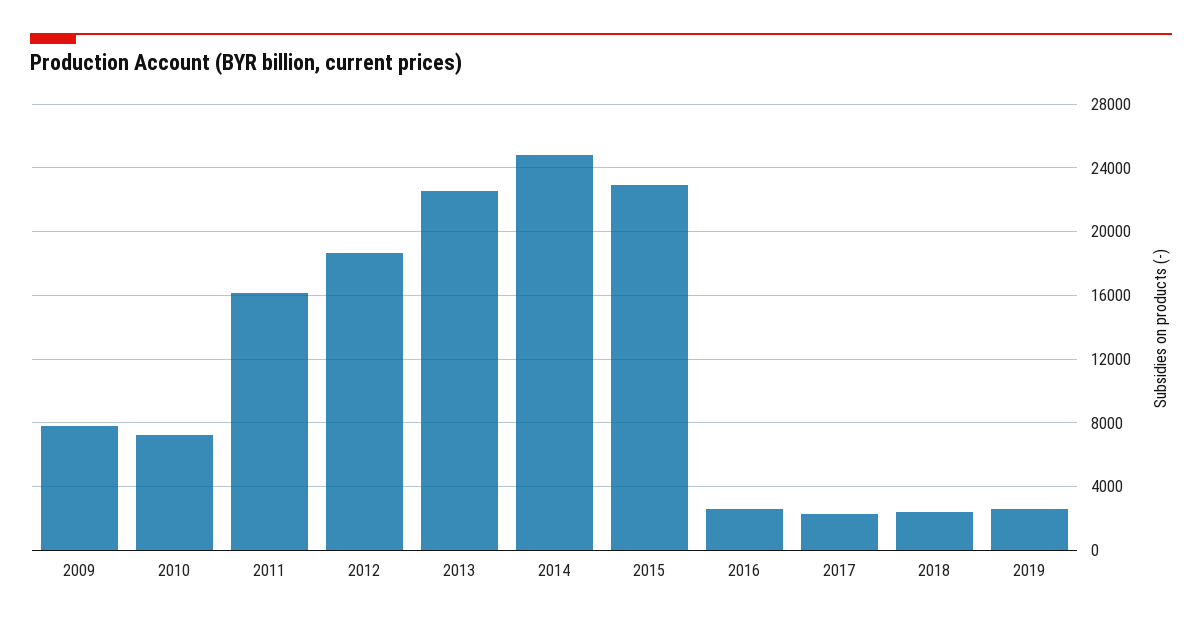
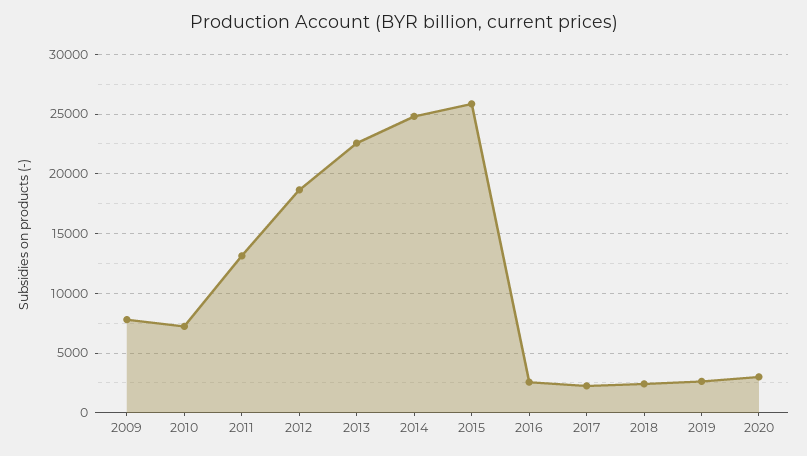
2011: 16000 -> 13000
2015: 23000 -> 26000
2020: none -> 3000

